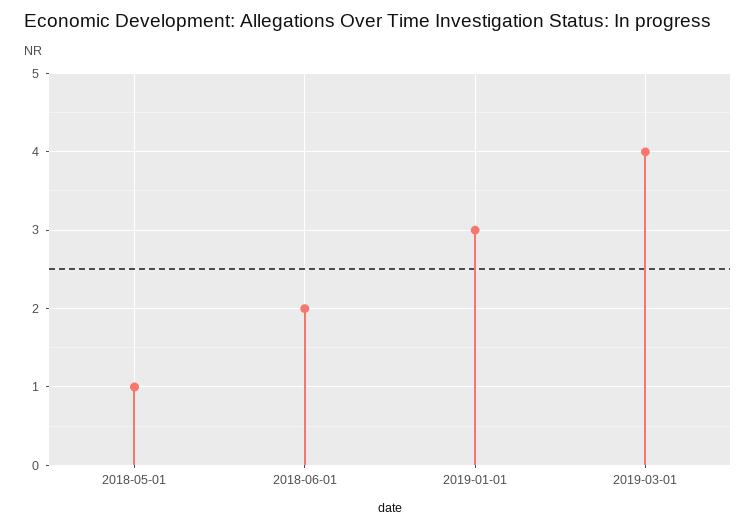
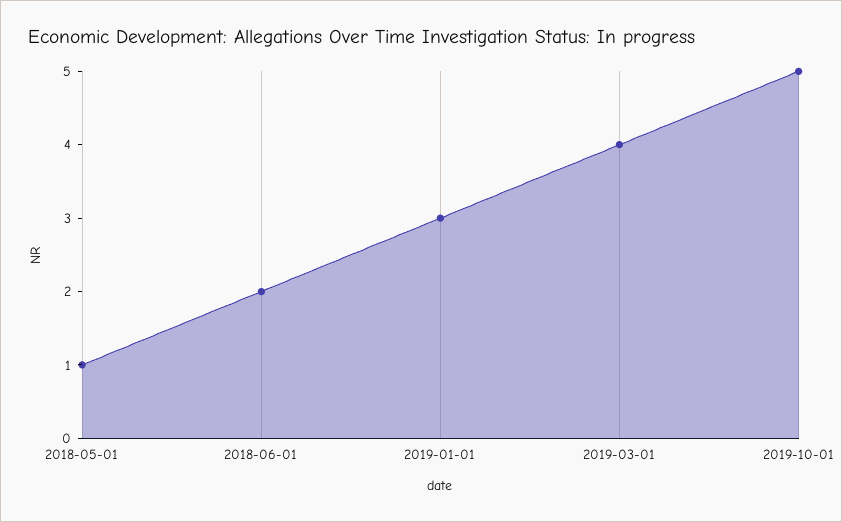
2019-10-01: none -> 5

